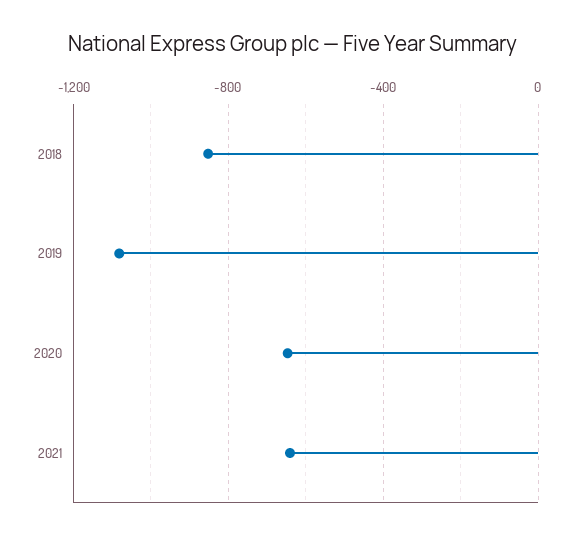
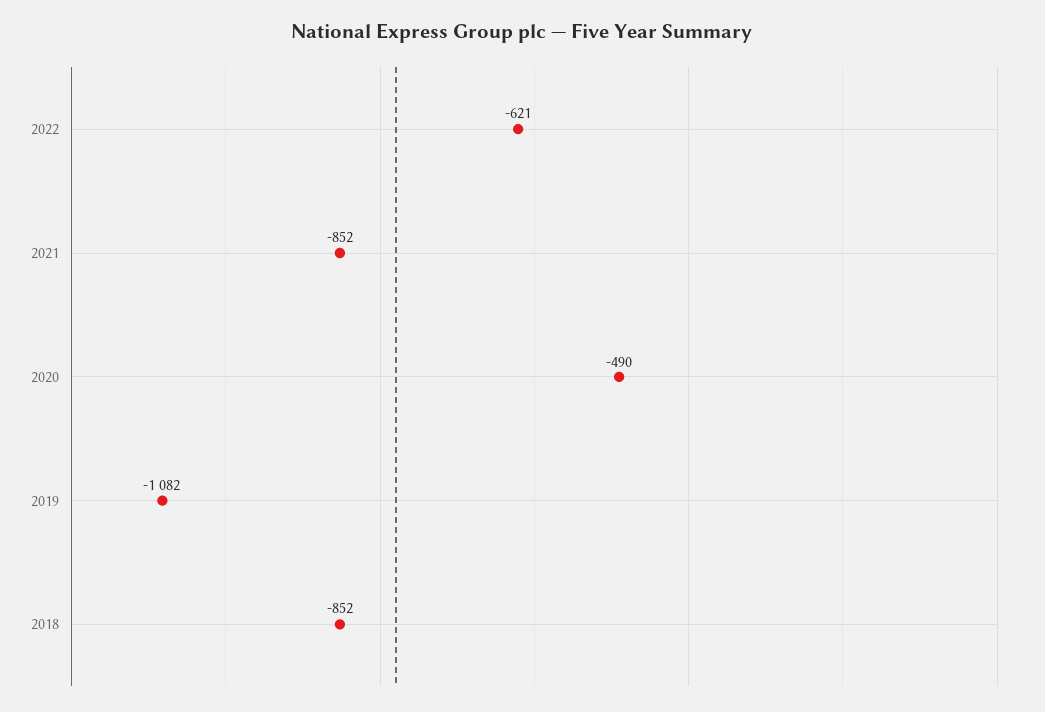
2020: -650 -> -490
2021: -650 -> -852
2022: none -> -621

